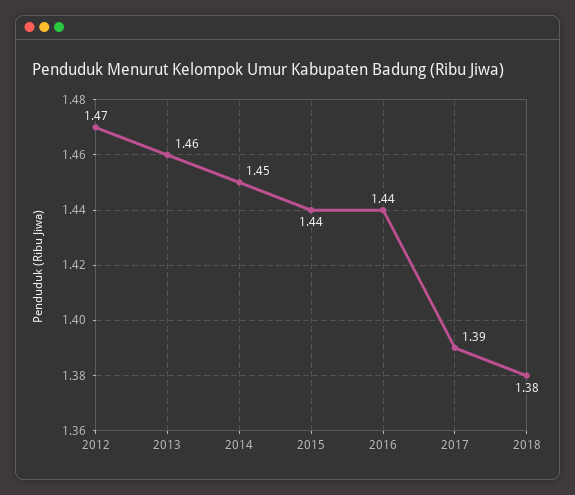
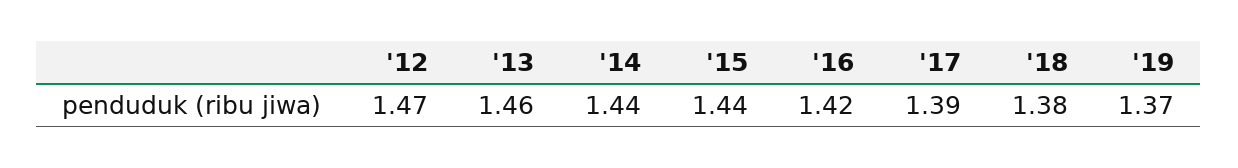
2014: 1.45 -> 1.44
2016: 1.44 -> 1.42
'19: none -> 1.37

